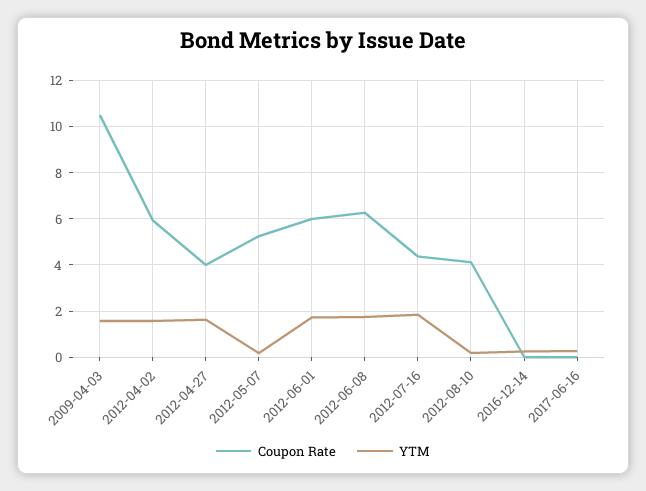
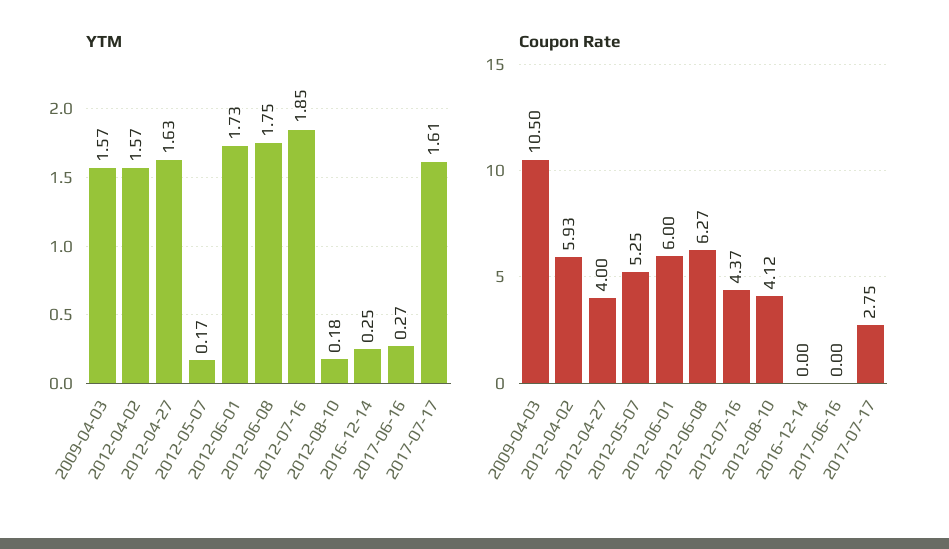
YTM, 2017-07-17: none -> 1.61
Coupon Rate, 2017-07-17: none -> 2.75

